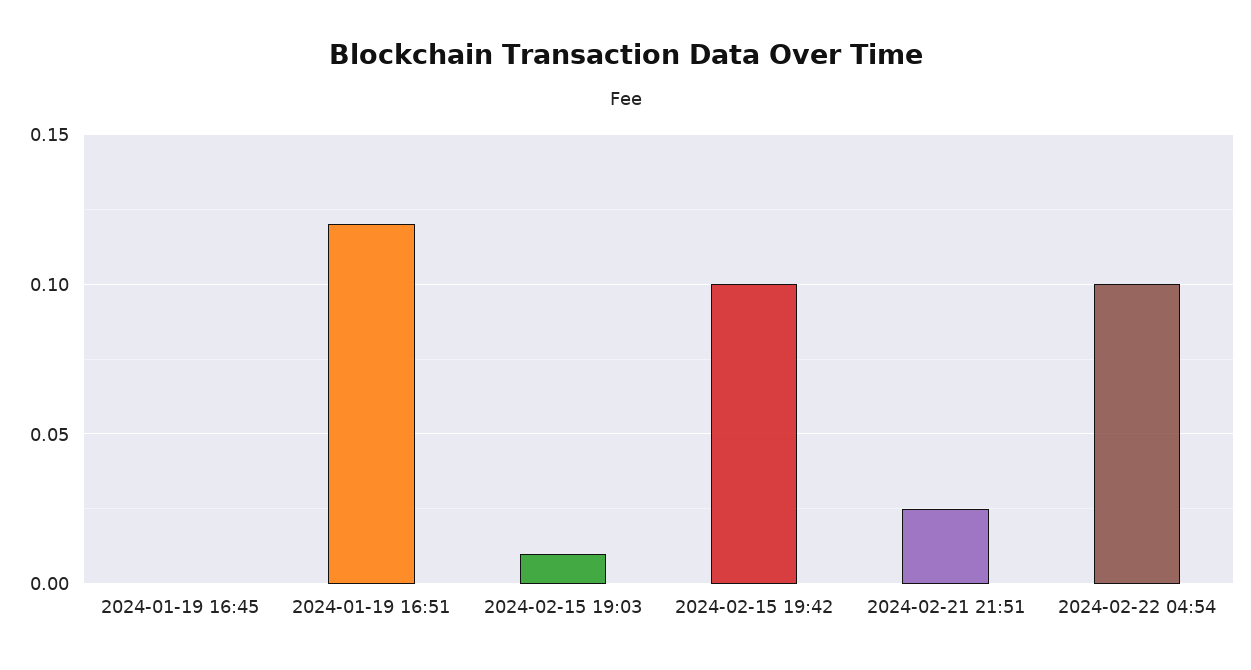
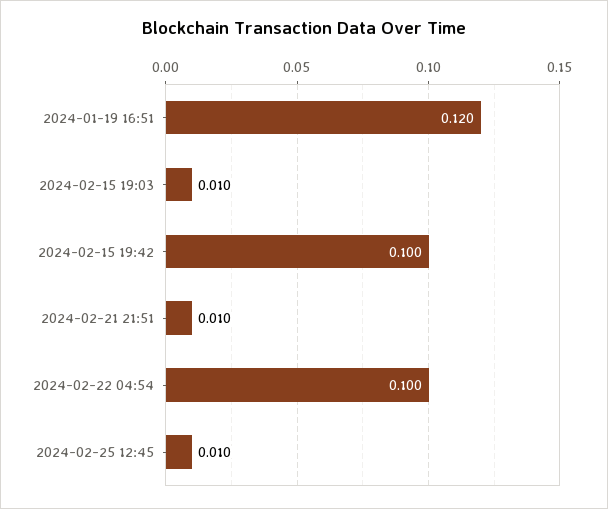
2024-01-19 16:45: 0 -> none
2024-02-21 21:51: 0.025 -> 0.01
2024-02-25 12:45: none -> 0.01

